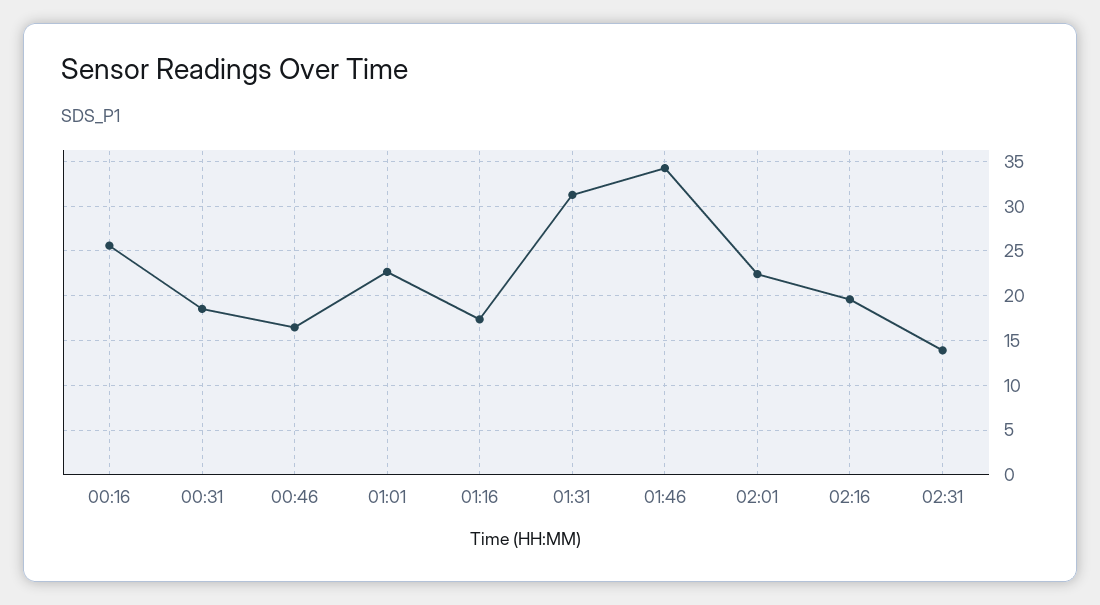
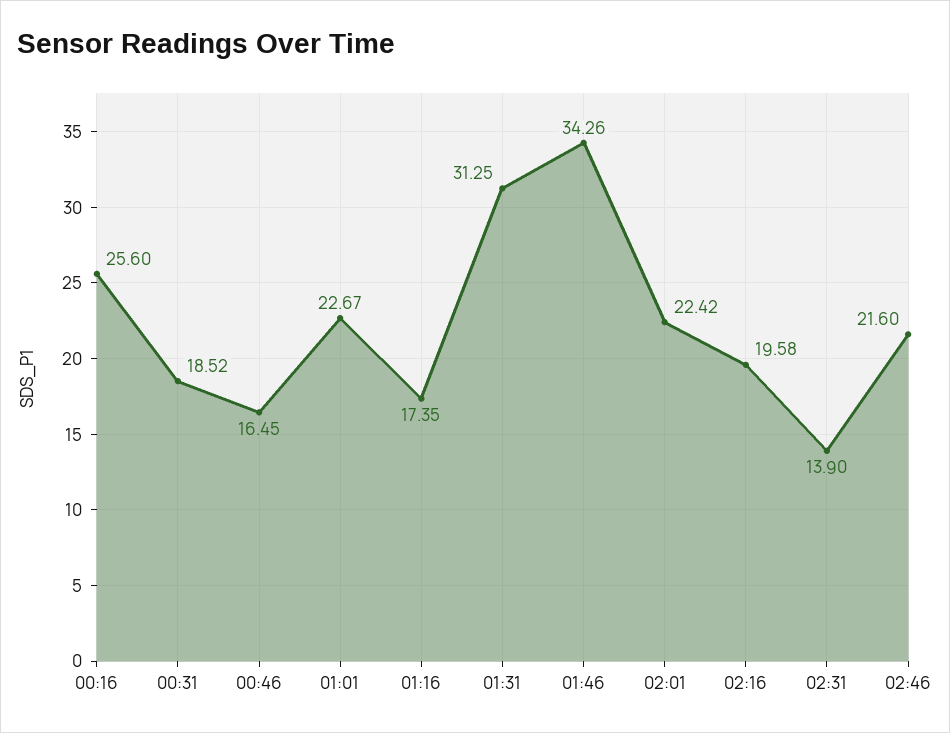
02:46: none -> 21.6

